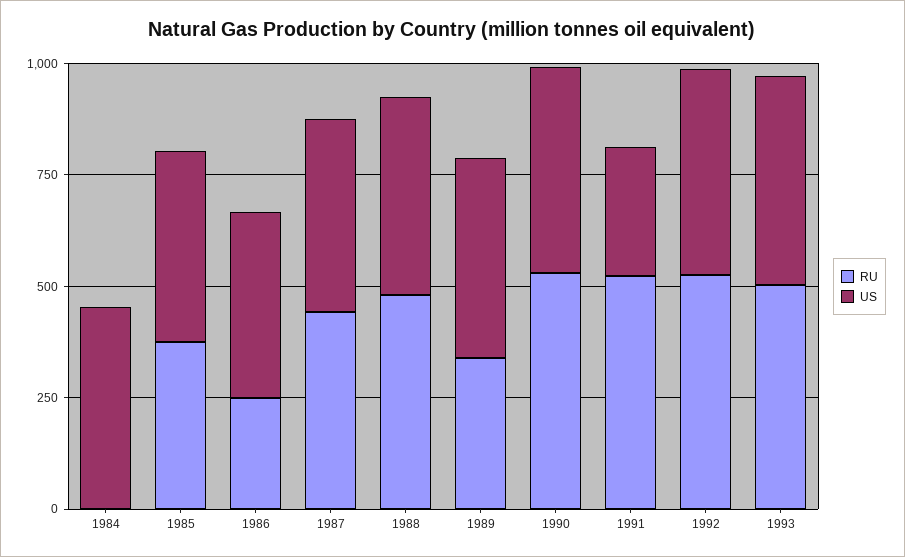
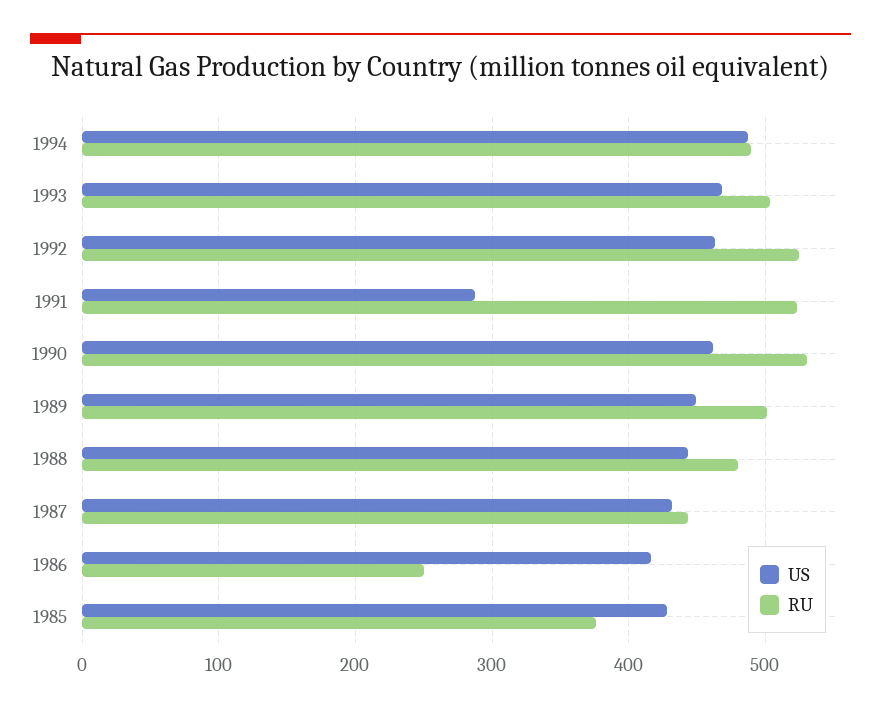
RU, 1984: 0 -> none
US, 1984: 450 -> none
RU, 1989: 350 -> 500
US, 1994: none -> 490
RU, 1994: none -> 490

